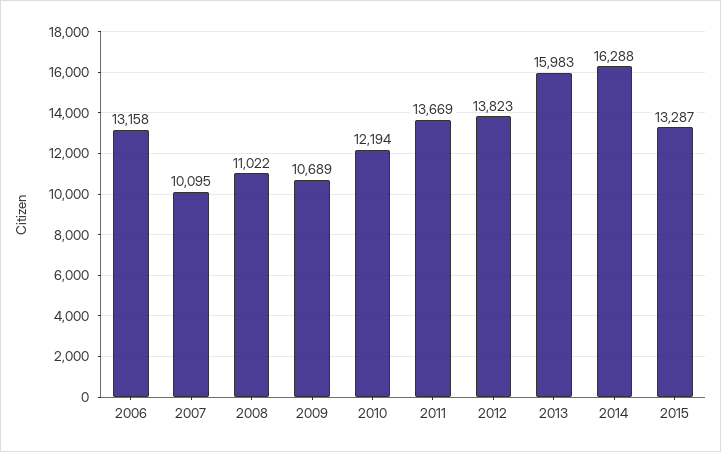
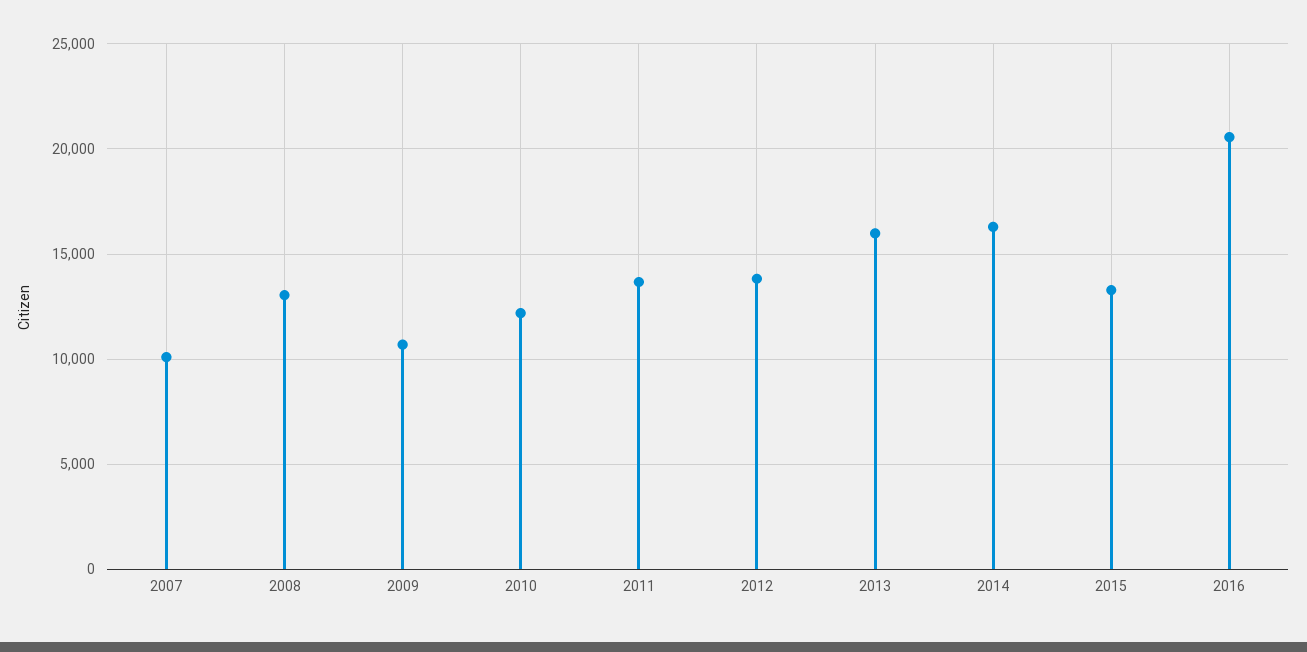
2006: 13158 -> none
2008: 11022 -> 13000
2016: none -> 20500

